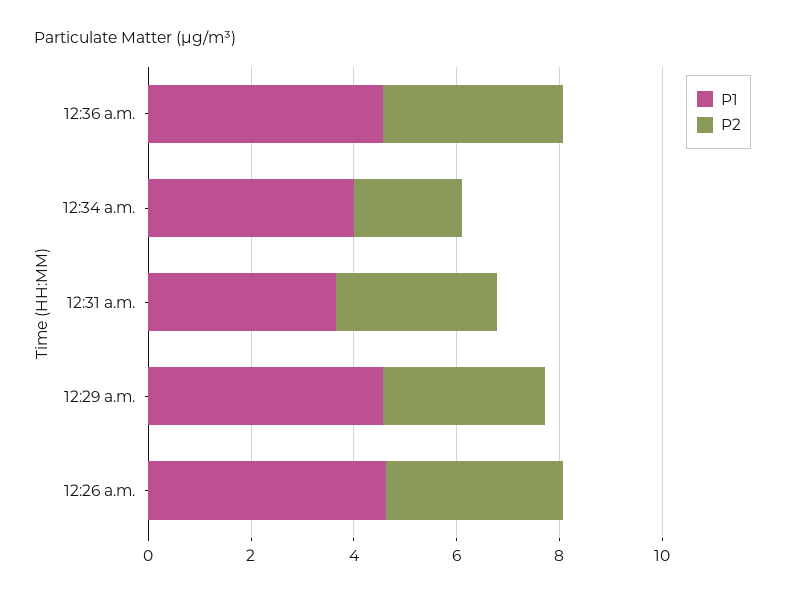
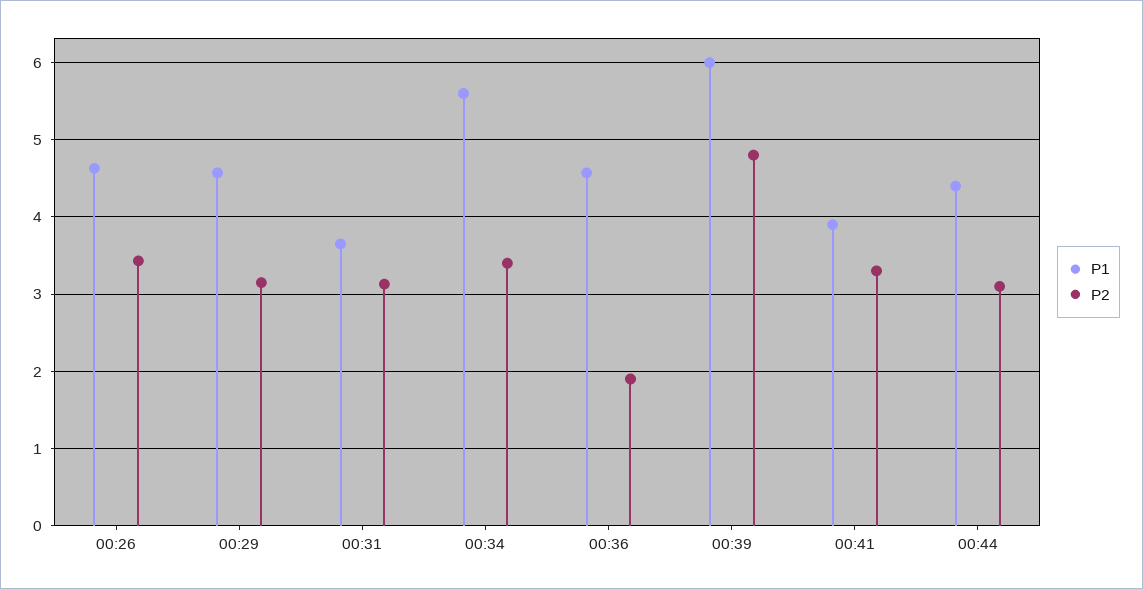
P2, 12:36 a.m.: 3.5 -> 1.9
P1, 12:34 a.m.: 4 -> 5.6
P2, 12:34 a.m.: 2 -> 3.4
P1, 00:39: none -> 6
P2, 00:39: none -> 4.8
P1, 00:41: none -> 3.9
P2, 00:41: none -> 3.3
P1, 00:44: none -> 4.4
P2, 00:44: none -> 3.1

